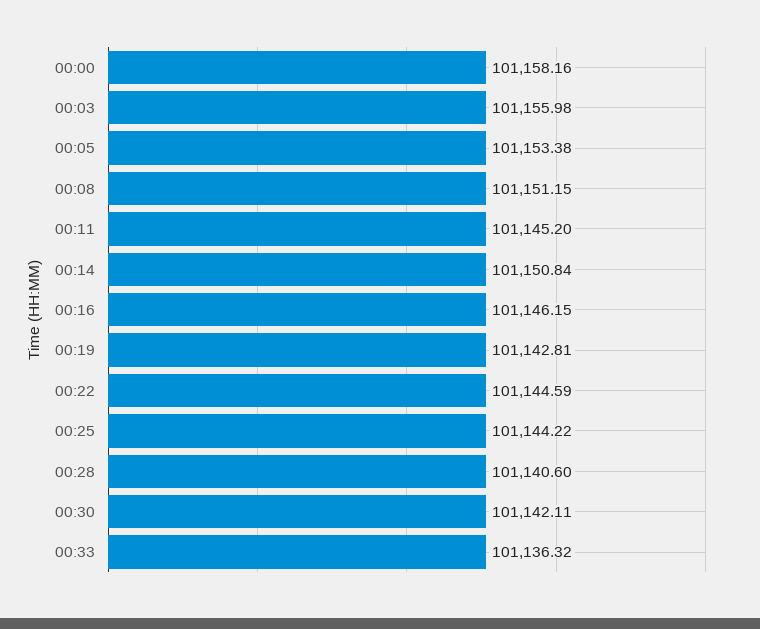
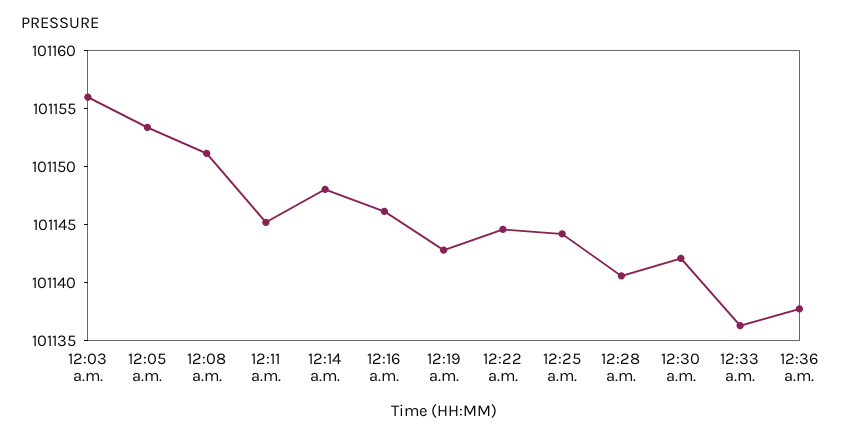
00:00: 101158.16 -> none
00:14: 101150.84 -> 101148
12:36 a.m.: none -> 101138

